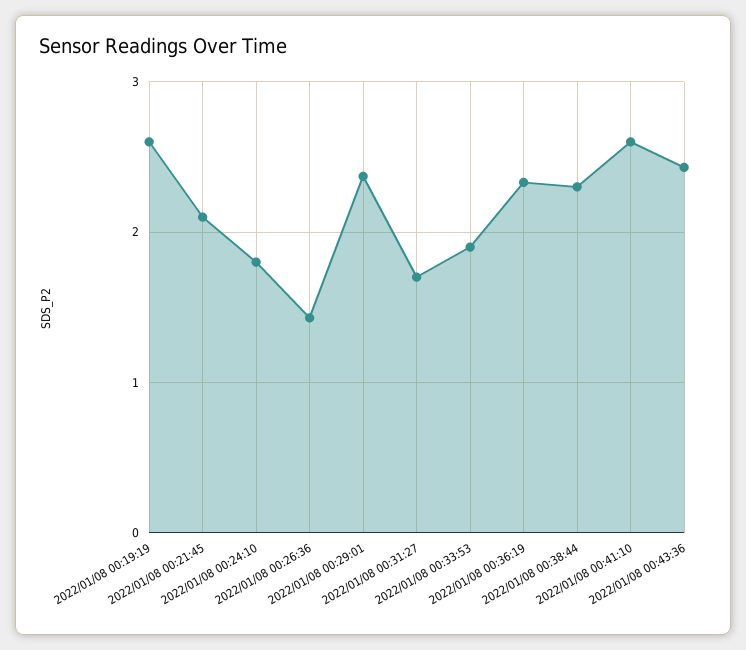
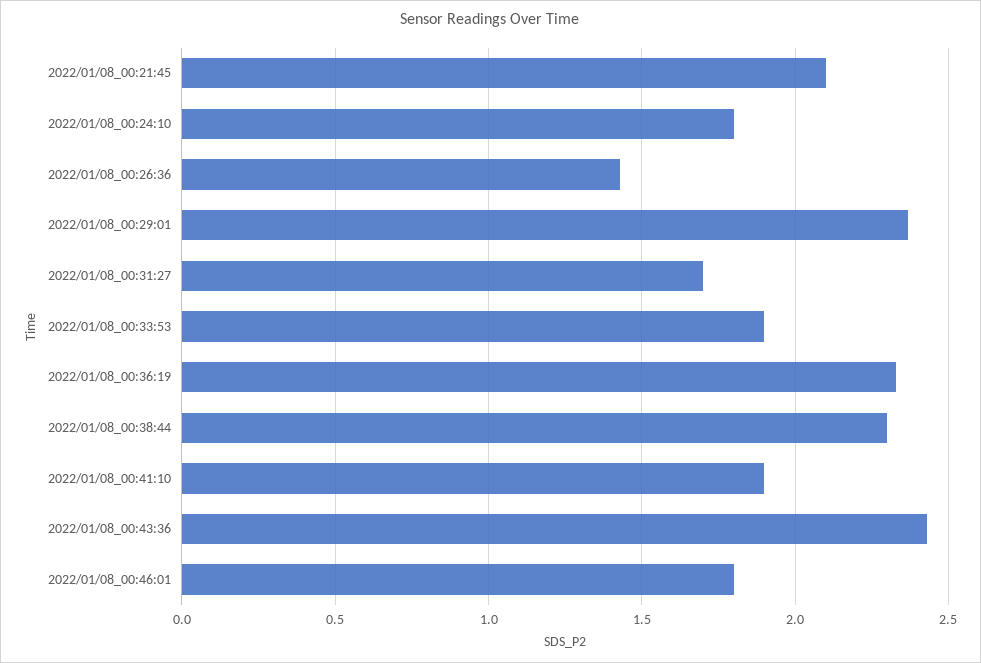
2022/01/08 00:19:19: 2.6 -> none
2022/01/08 00:41:10: 2.6 -> 1.9
2022/01/08_00:46:01: none -> 1.8

